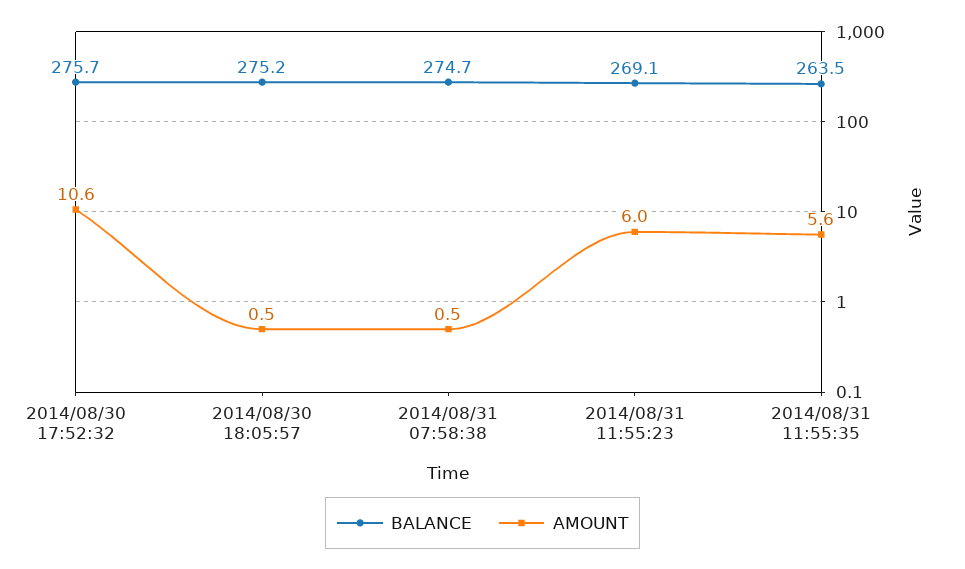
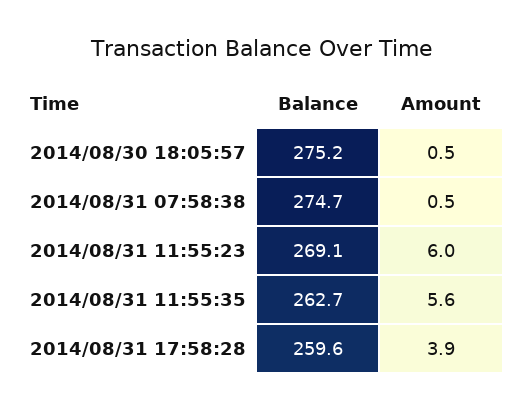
BALANCE, 2014/08/30 17:52:32: 275.7 -> none
AMOUNT, 2014/08/30 17:52:32: 10.6 -> none
BALANCE, 2014/08/31 11:55:35: 263.5 -> 262.7
BALANCE, 2014/08/31 17:58:28: none -> 259.6
AMOUNT, 2014/08/31 17:58:28: none -> 3.9

